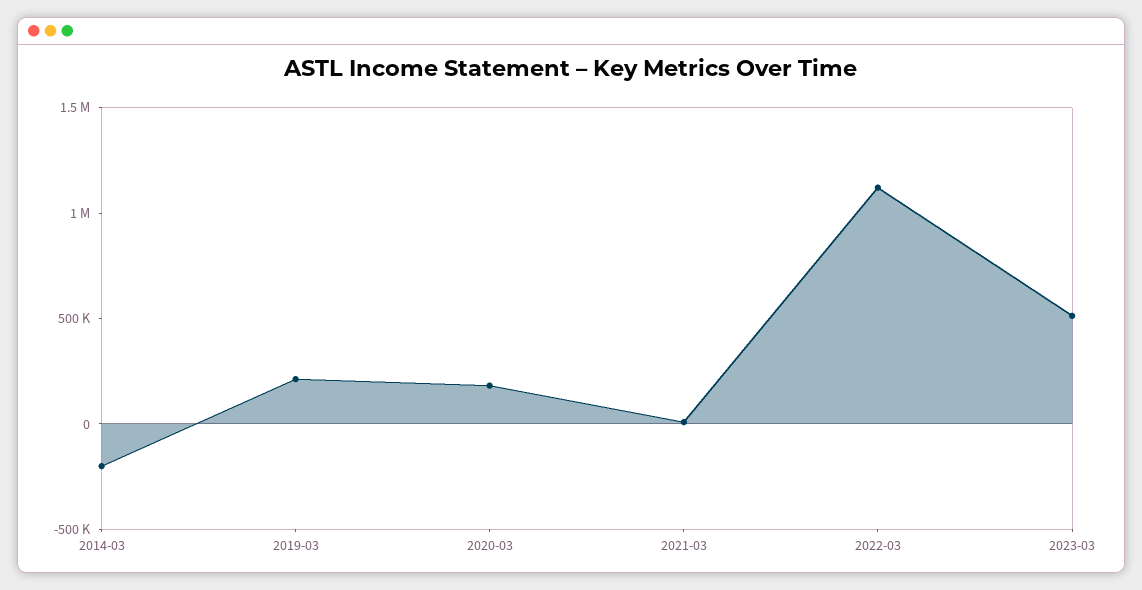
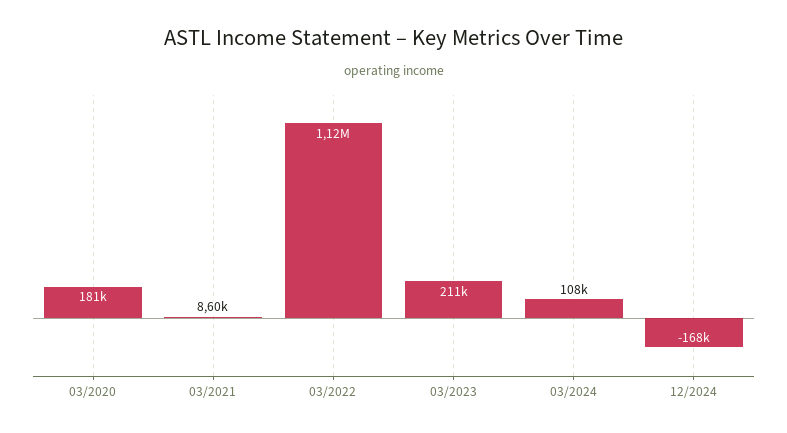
2014-03: -200000 -> none
2019-03: 200000 -> none
2023-03: 500000 -> 211000
03/2024: none -> 108000
12/2024: none -> -168000

